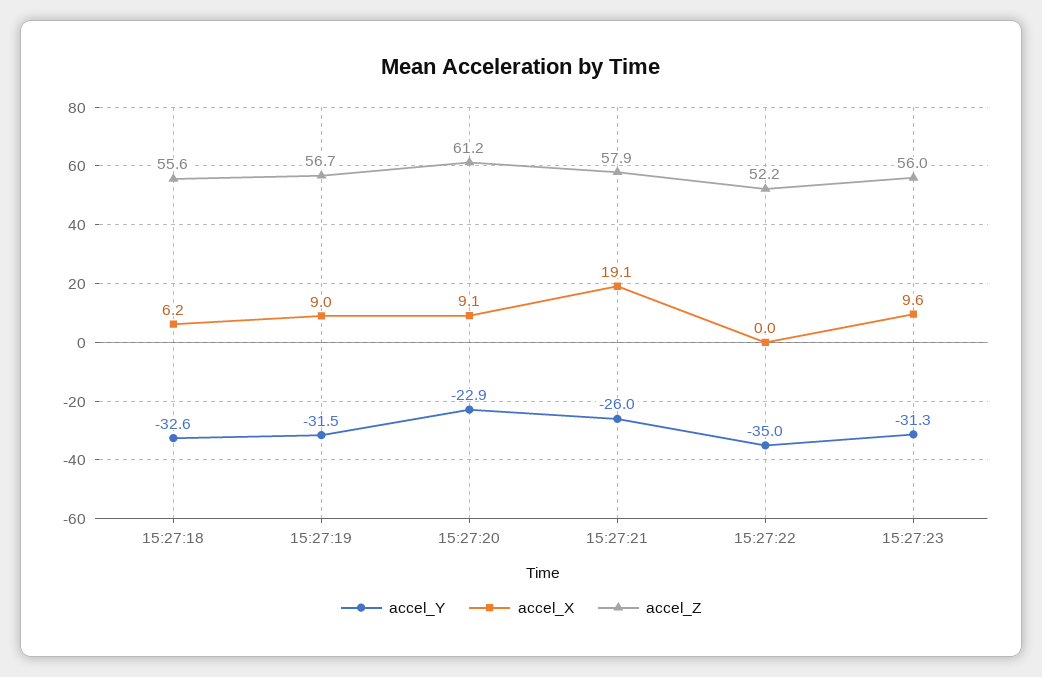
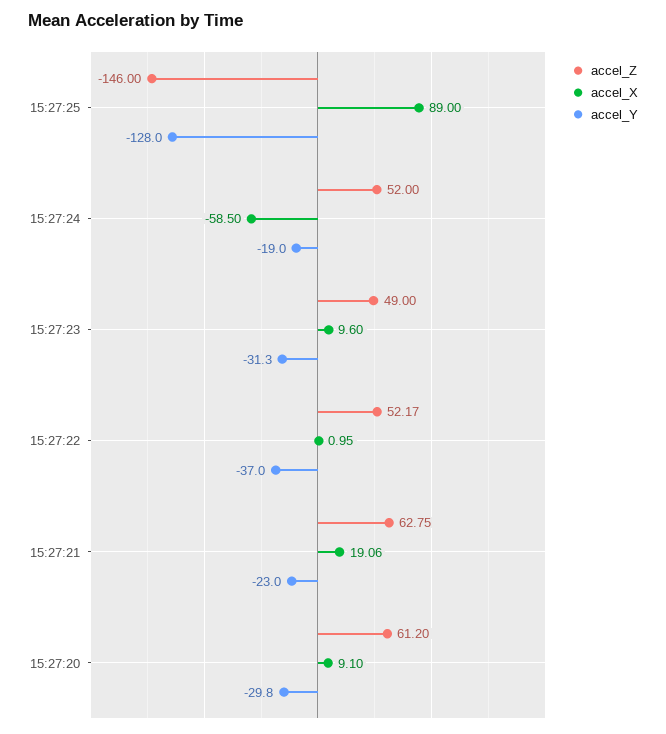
accel_Y, 15:27:18: -32.6 -> none
accel_X, 15:27:18: 6.2 -> none
accel_Z, 15:27:18: 55.6 -> none
accel_Y, 15:27:19: -31.5 -> none
accel_X, 15:27:19: 9 -> none
accel_Z, 15:27:19: 56.7 -> none
accel_Y, 15:27:20: -22.9 -> -29.8
accel_Y, 15:27:21: -26 -> -23
accel_Z, 15:27:21: 57.9 -> 62.75
accel_Y, 15:27:22: -35 -> -37
accel_X, 15:27:22: 0 -> 0.95
accel_Z, 15:27:23: 56 -> 49
accel_Z, 15:27:25: none -> -146
accel_X, 15:27:25: none -> 89
accel_Y, 15:27:25: none -> -128
accel_Z, 15:27:24: none -> 52
accel_X, 15:27:24: none -> -58.5
accel_Y, 15:27:24: none -> -19

